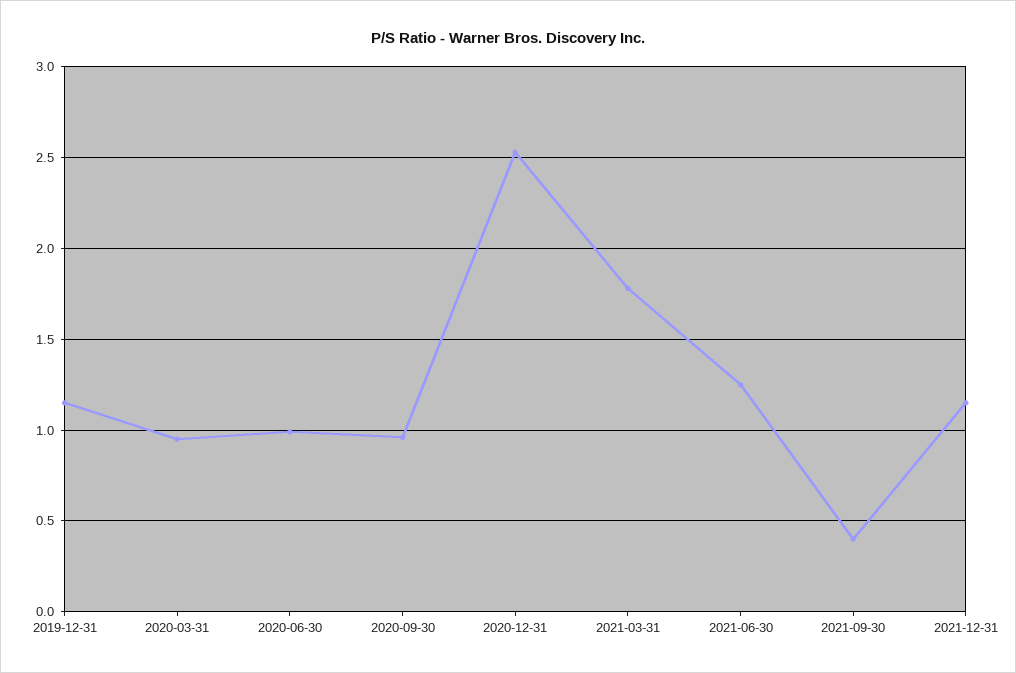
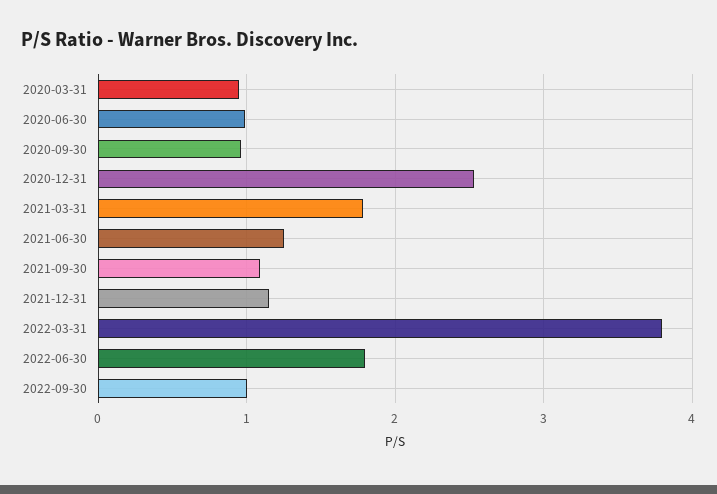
2019-12-31: 1.15 -> none
2021-09-30: 0.4 -> 1.1
2022-03-31: none -> 3.8
2022-06-30: none -> 1.8
2022-09-30: none -> 1

